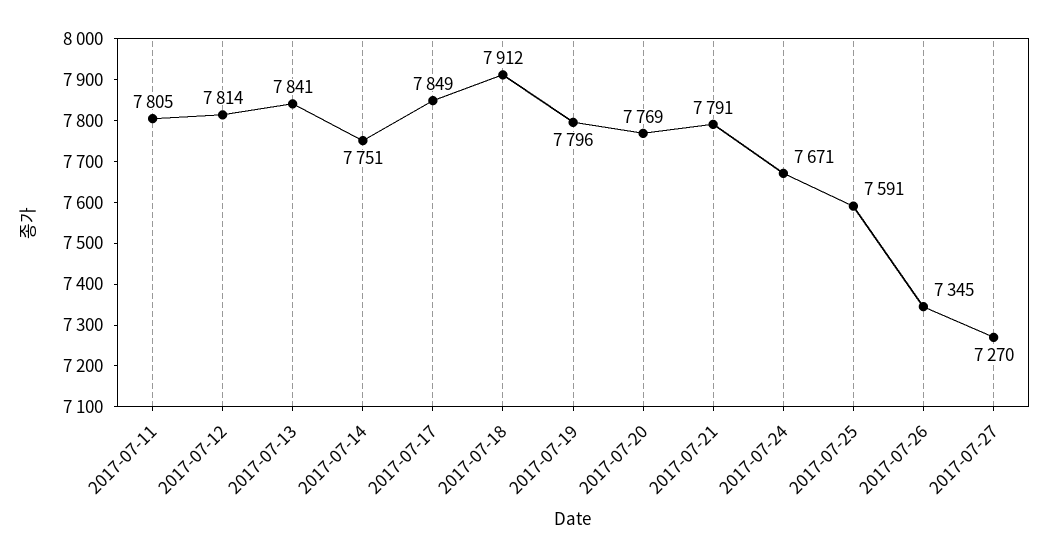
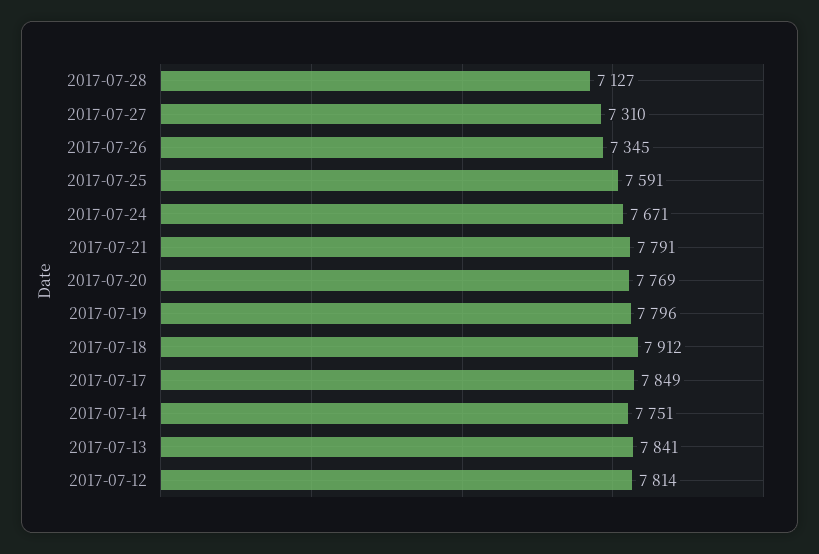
2017-07-11: 7805 -> none
2017-07-27: 7270 -> 7310
2017-07-28: none -> 7127

